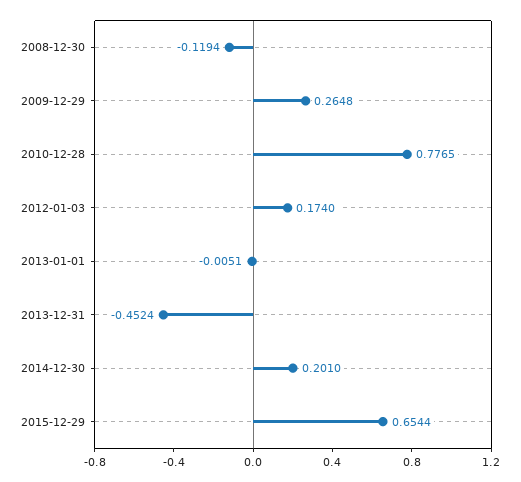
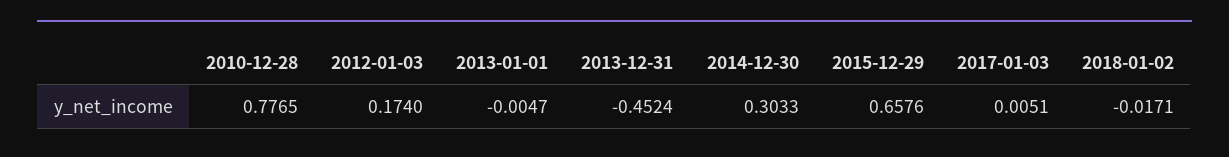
2008-12-30: -0.1194 -> none
2009-12-29: 0.2648 -> none
2013-01-01: -0.0051 -> -0.0047
2014-12-30: 0.201 -> 0.3033
2015-12-29: 0.6544 -> 0.6576
2017-01-03: none -> 0.0051
2018-01-02: none -> -0.0171

